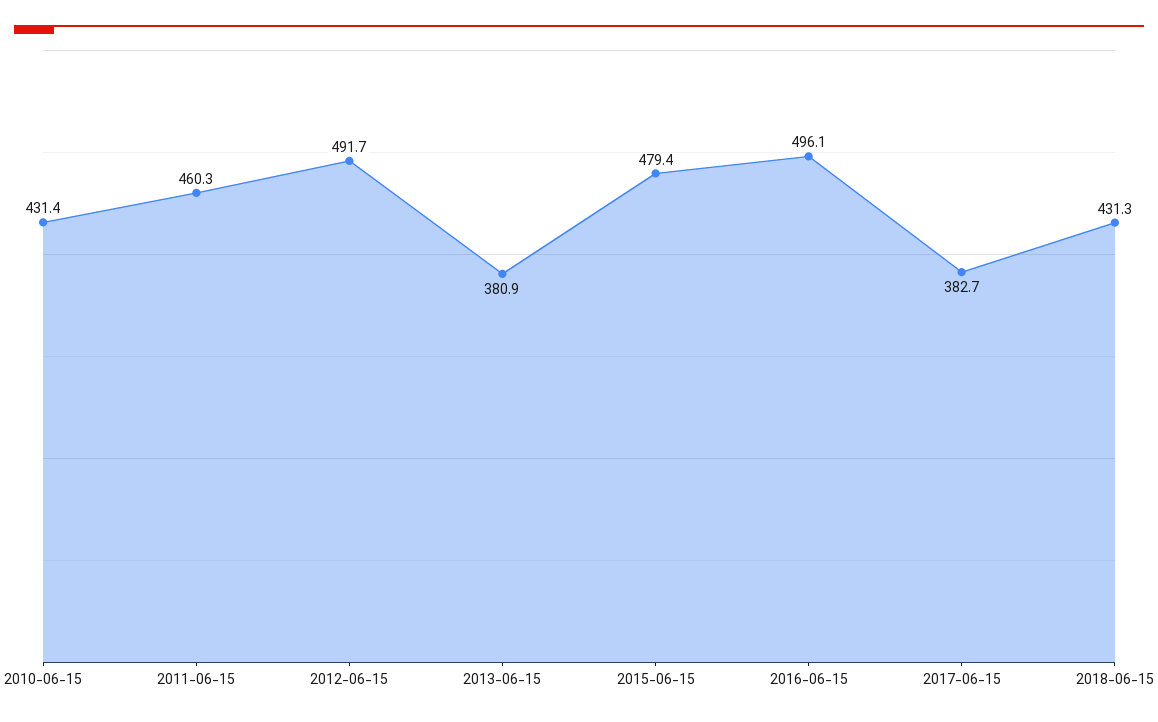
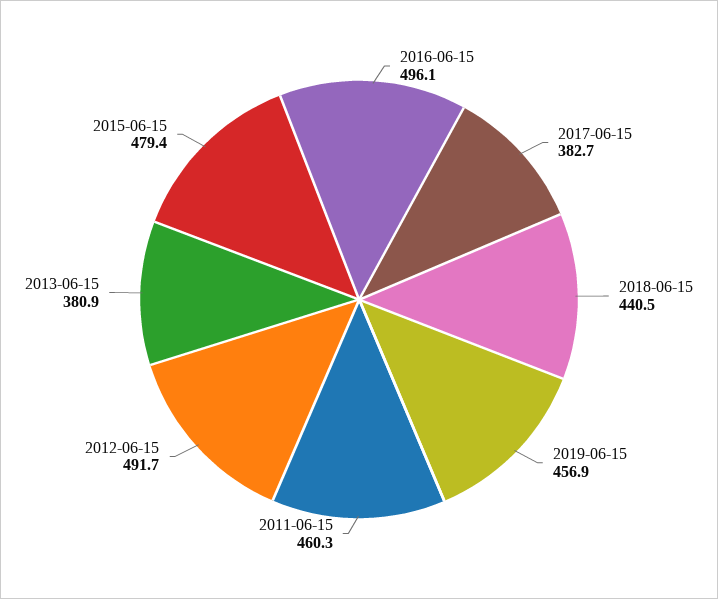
2010-06-15: 431.4 -> none
2018-06-15: 431.3 -> 440.5
2019-06-15: none -> 456.9

